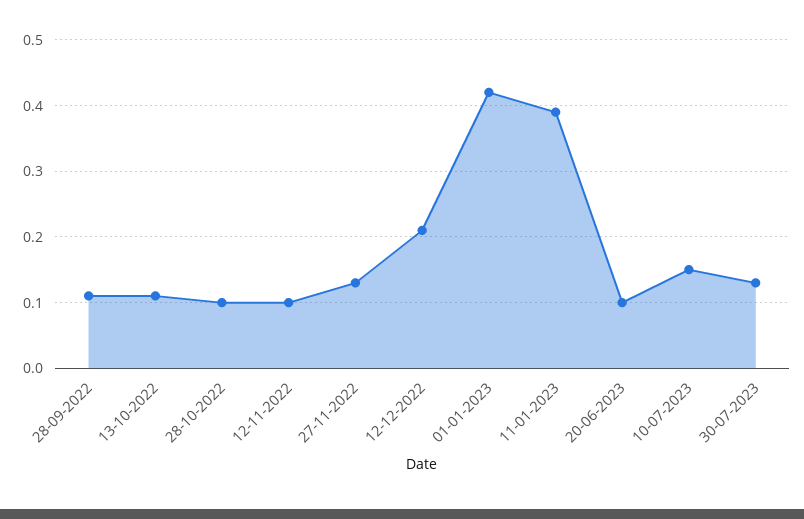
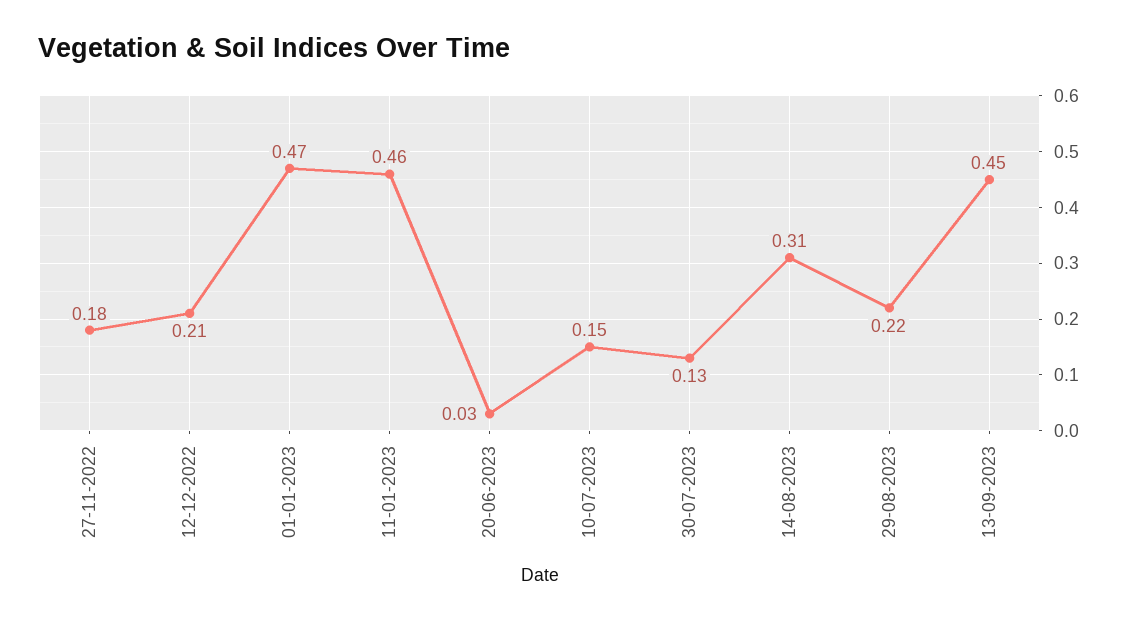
28-09-2022: 0.11 -> none
13-10-2022: 0.11 -> none
28-10-2022: 0.1 -> none
12-11-2022: 0.1 -> none
27-11-2022: 0.13 -> 0.18
01-01-2023: 0.42 -> 0.47
11-01-2023: 0.39 -> 0.46
20-06-2023: 0.1 -> 0.03
14-08-2023: none -> 0.31
29-08-2023: none -> 0.22
13-09-2023: none -> 0.45

